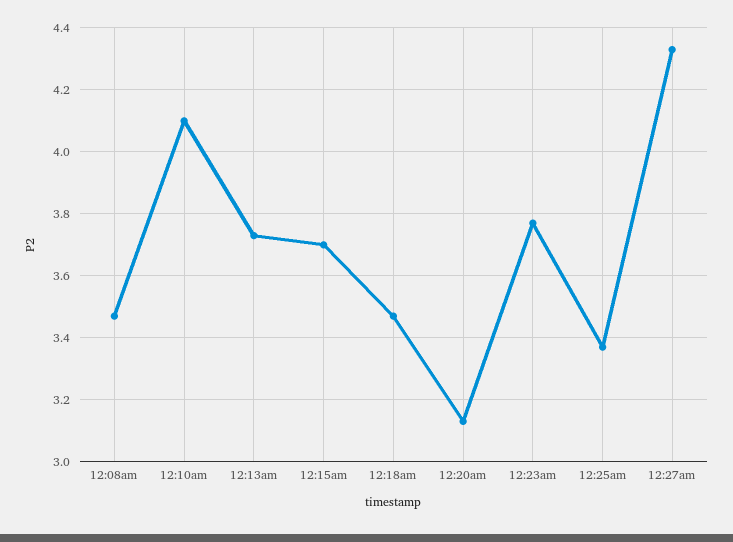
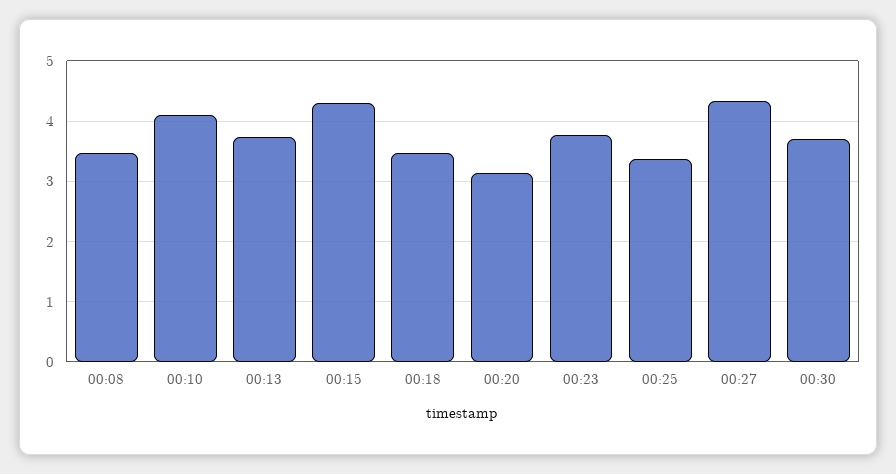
12:15am: 3.7 -> 4.3
00:30: none -> 3.7

